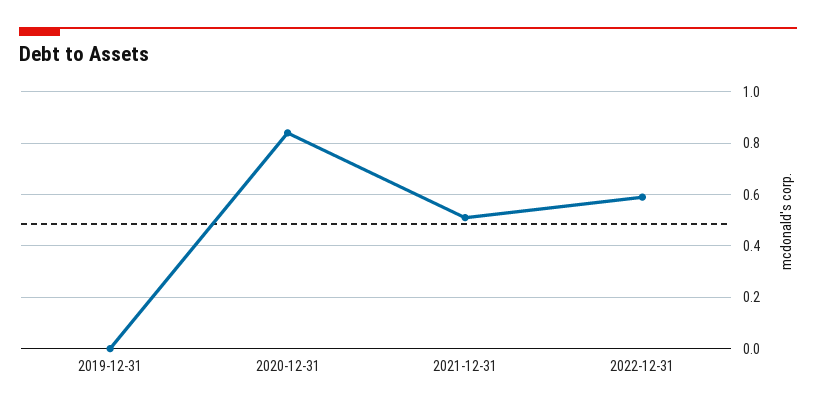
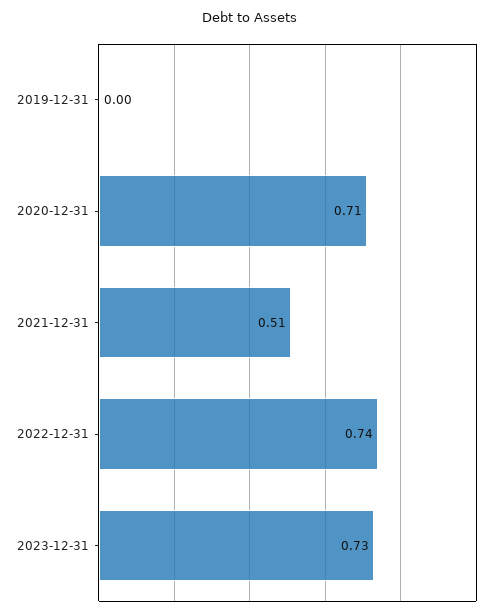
2020-12-31: 0.85 -> 0.71
2022-12-31: 0.6 -> 0.74
2023-12-31: none -> 0.73

